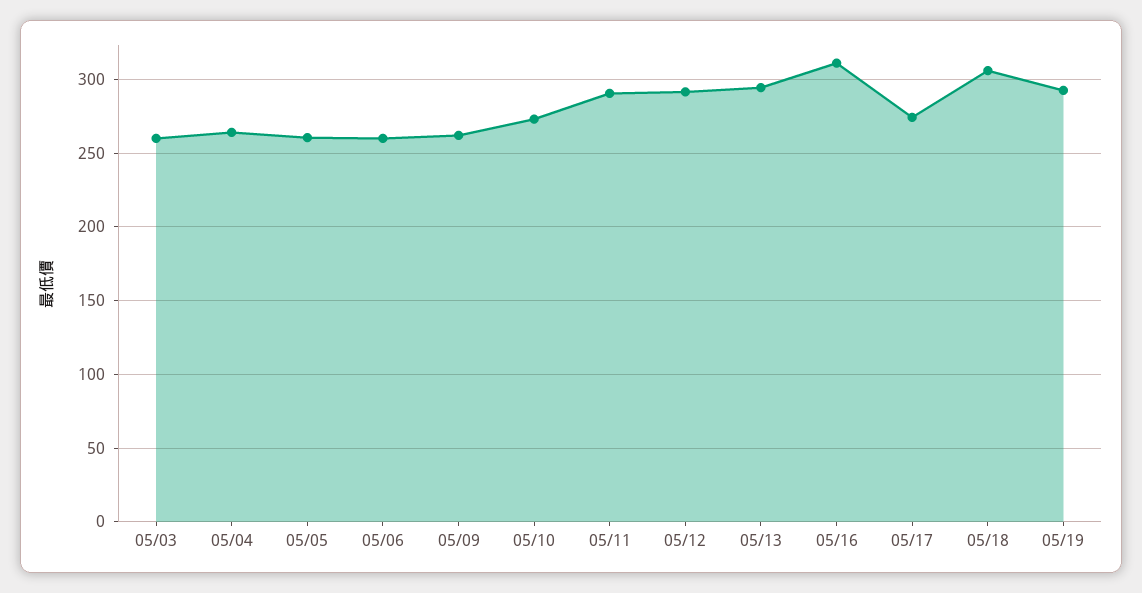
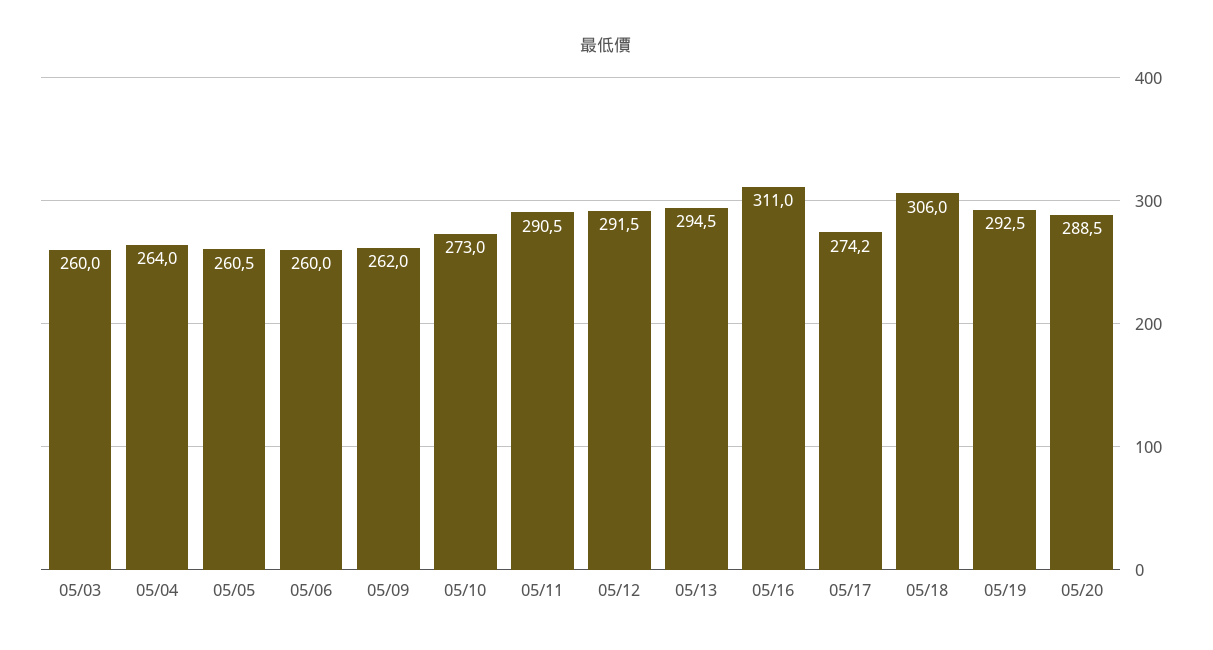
05/20: none -> 288.5

